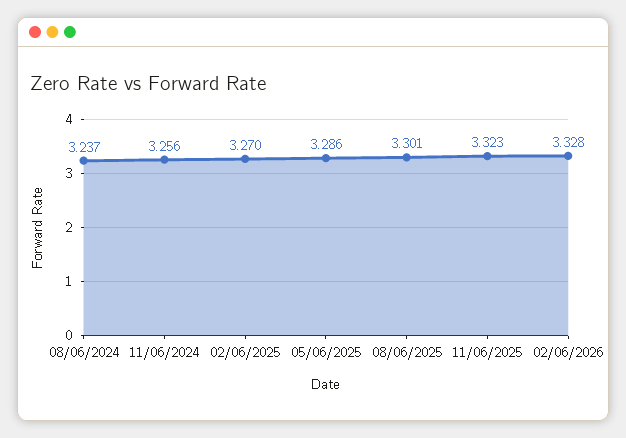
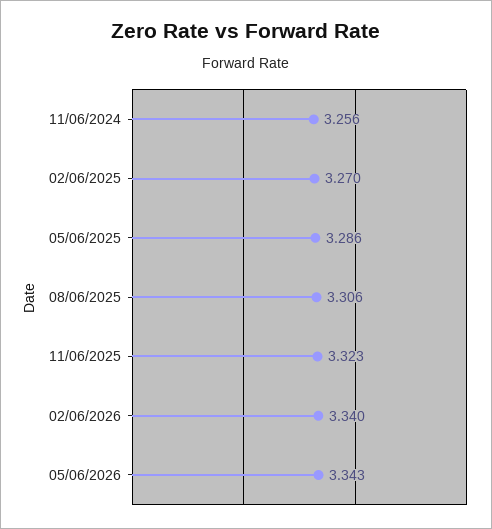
08/06/2024: 3.237 -> none
08/06/2025: 3.301 -> 3.306
02/06/2026: 3.328 -> 3.34
05/06/2026: none -> 3.343

